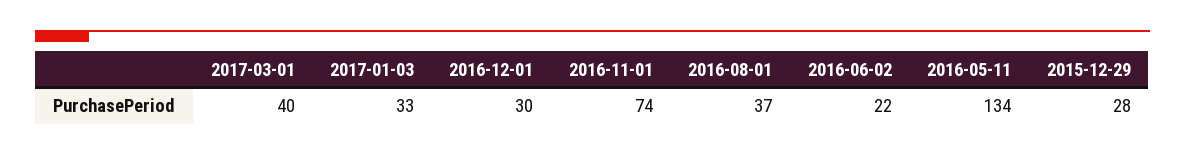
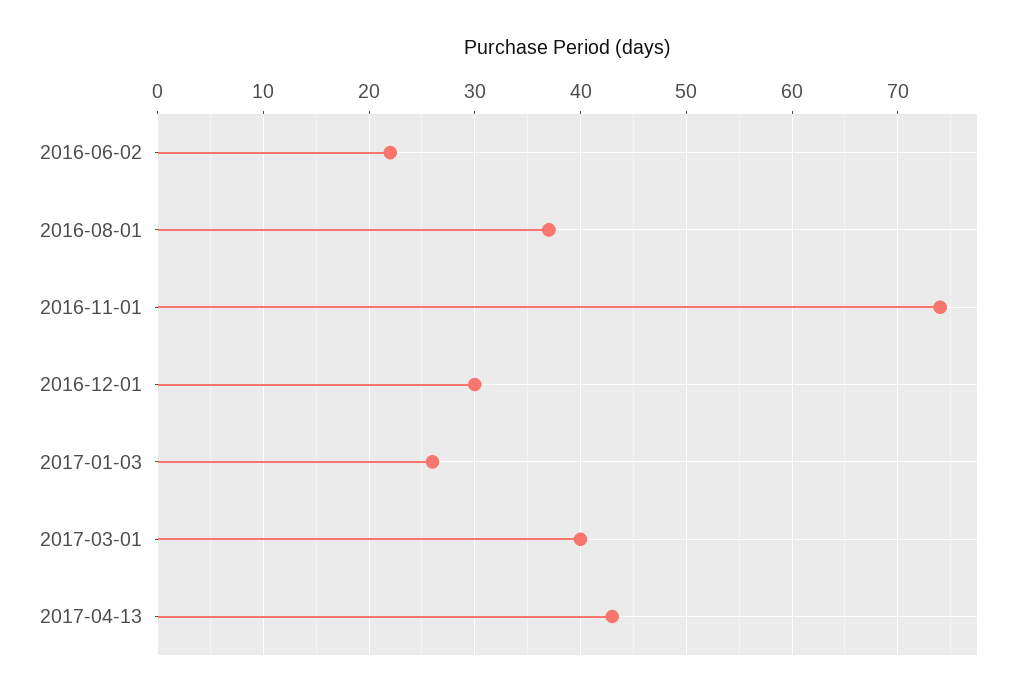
2017-01-03: 33 -> 26
2016-05-11: 134 -> none
2015-12-29: 28 -> none
2017-04-13: none -> 43

